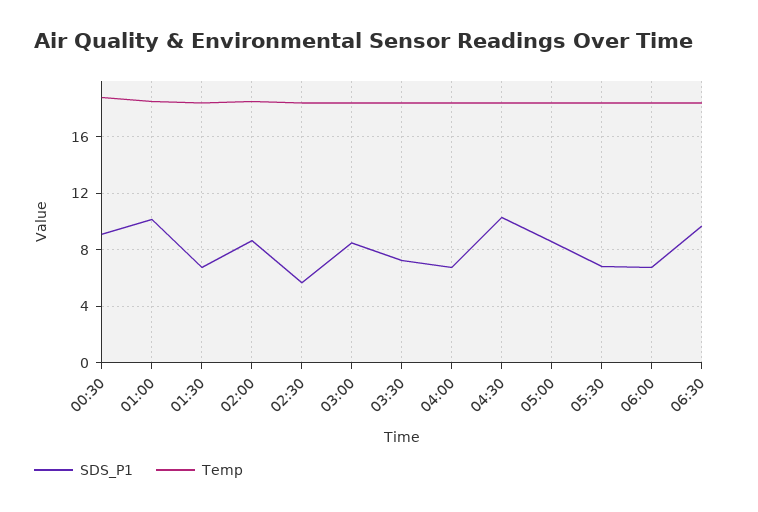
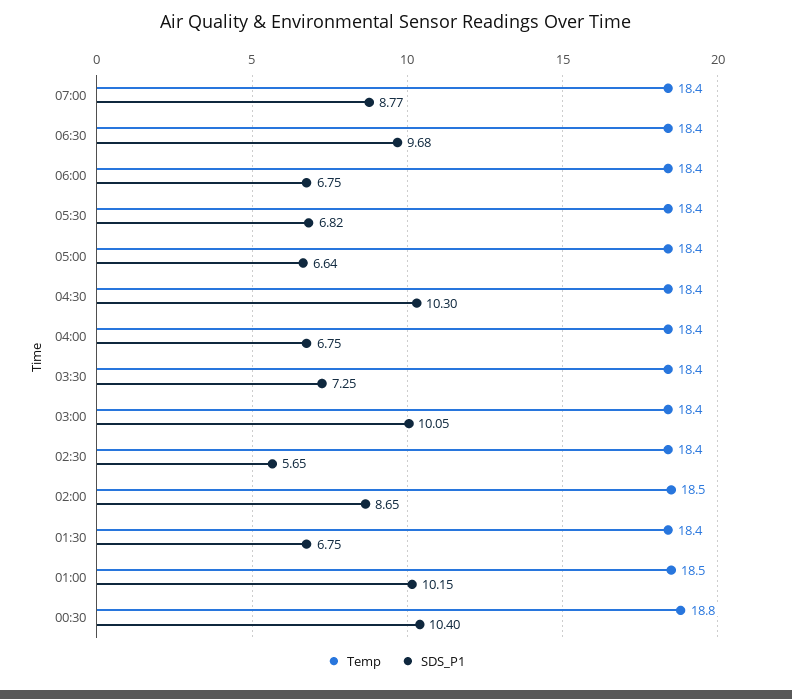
SDS_P1, 00:30: 9 -> 10.4
SDS_P1, 03:00: 8.5 -> 10.05
SDS_P1, 05:00: 8.5 -> 6.64
Temp, 07:00: none -> 18.4
SDS_P1, 07:00: none -> 8.77

